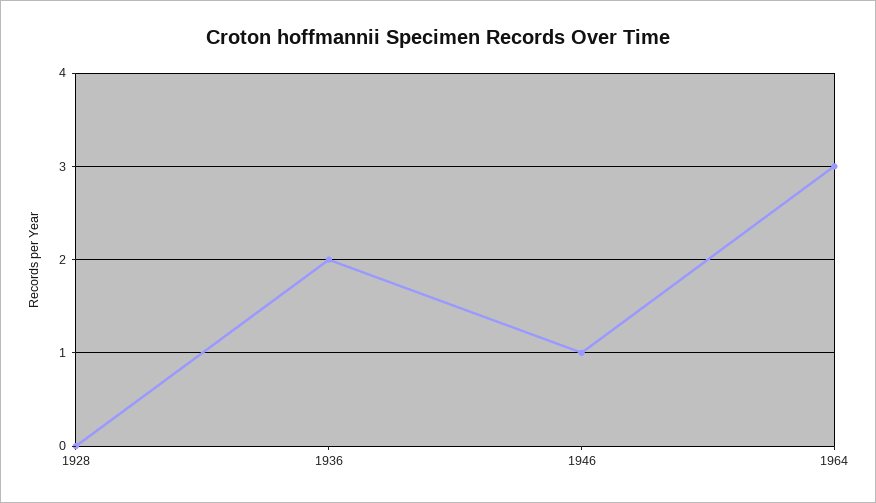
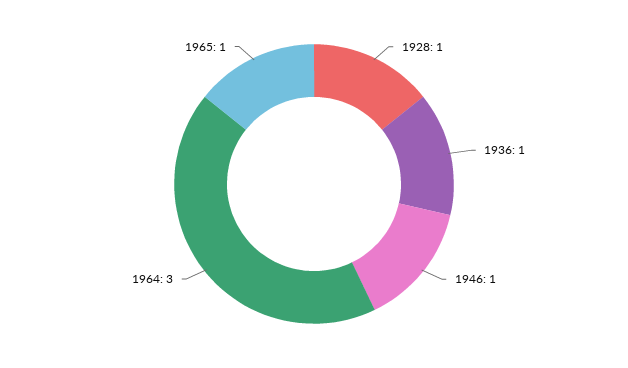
1928: 0 -> 1
1936: 2 -> 1
1965: none -> 1

